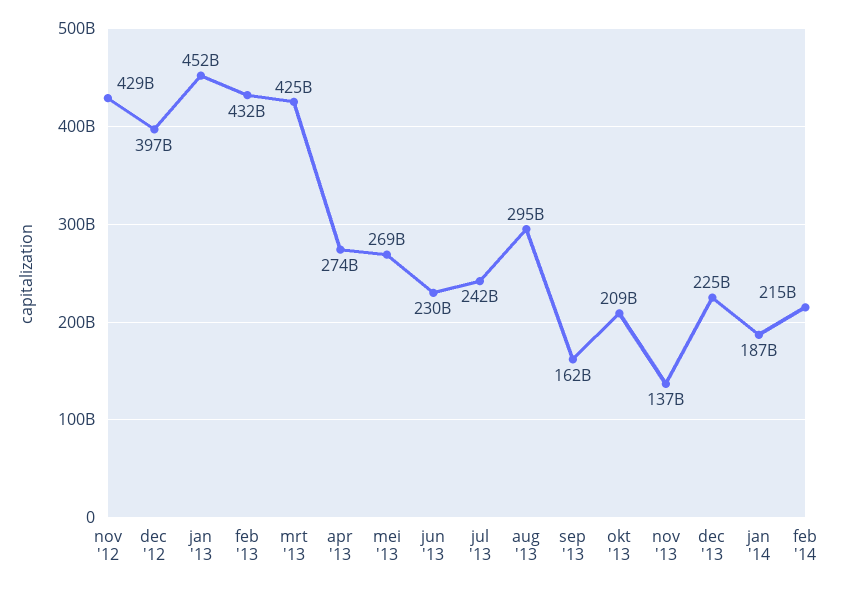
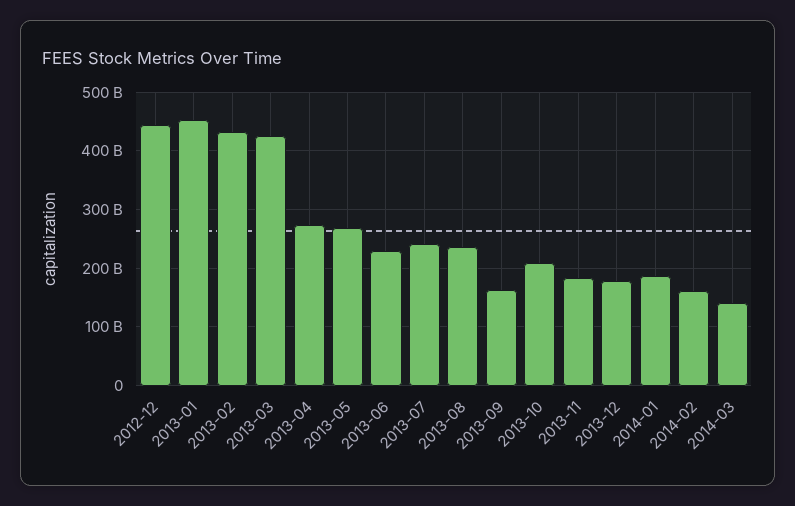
nov '12: 429000000000 -> none
dec '12: 397000000000 -> 440000000000
aug '13: 295000000000 -> 240000000000
nov '13: 137000000000 -> 180000000000
dec '13: 225000000000 -> 180000000000
feb '14: 215000000000 -> 160000000000
2014-03: none -> 140000000000

